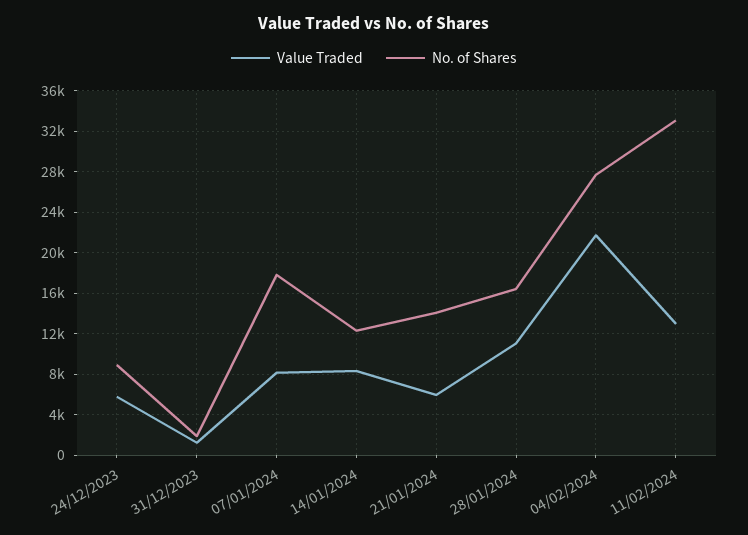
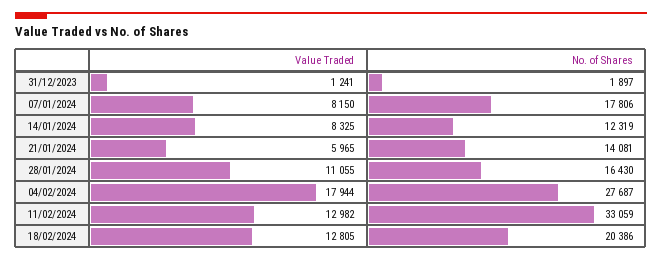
Value Traded, 24/12/2023: 6000 -> none
No. of Shares, 24/12/2023: 9000 -> none
Value Traded, 04/02/2024: 22000 -> 17944
Value Traded, 18/02/2024: none -> 12805
No. of Shares, 18/02/2024: none -> 20386

